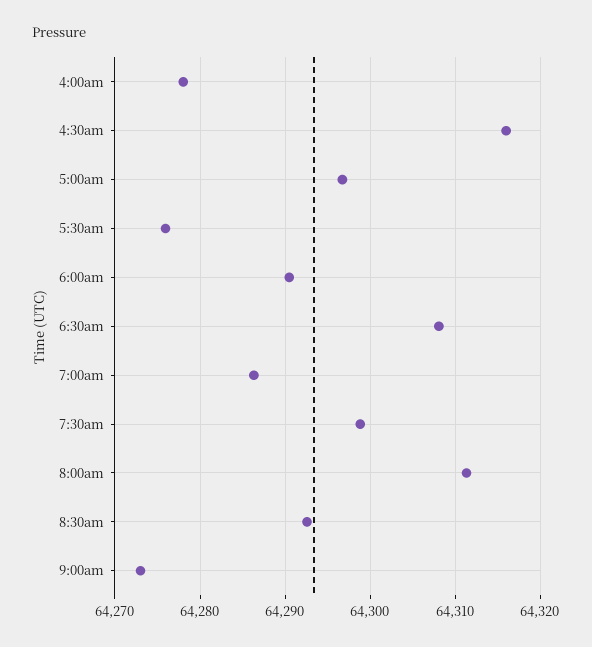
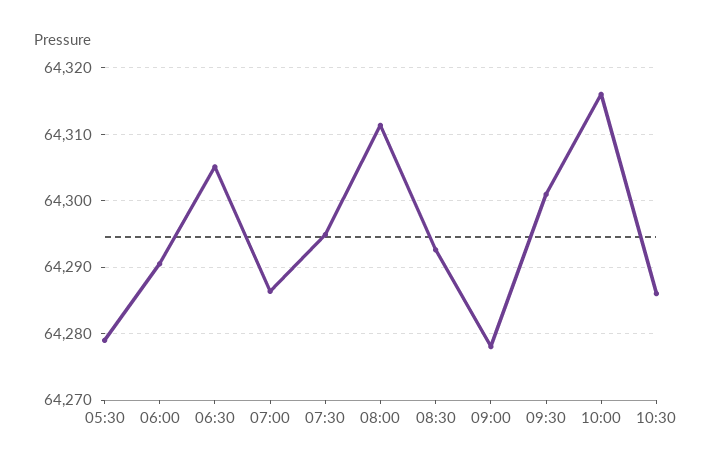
4:00am: 64278 -> none
4:30am: 64316 -> none
5:00am: 64297 -> none
5:30am: 64276 -> 64279
6:30am: 64308 -> 64305
7:30am: 64299 -> 64295
9:00am: 64273 -> 64278
09:30: none -> 64301
10:00: none -> 64316
10:30: none -> 64286

